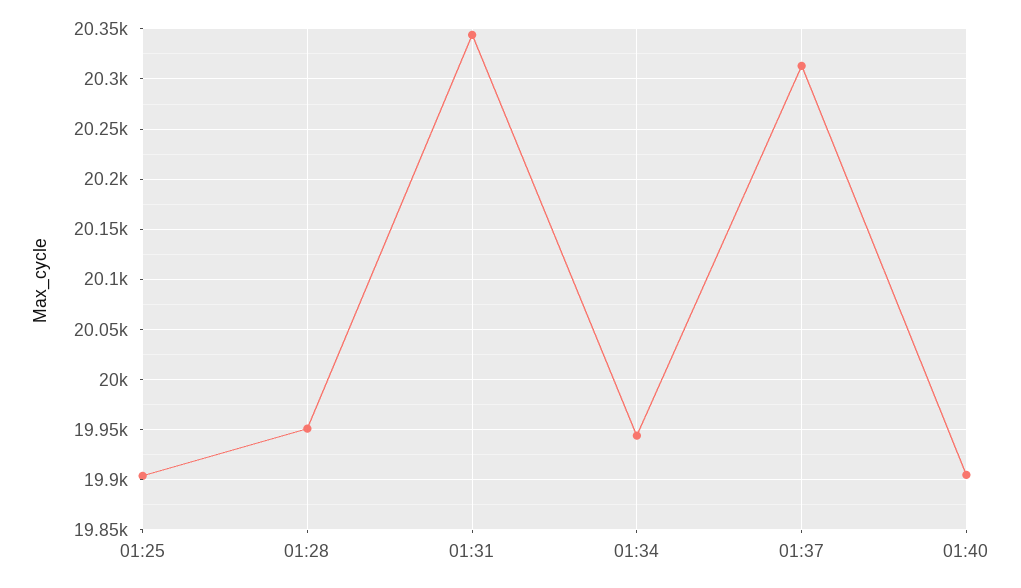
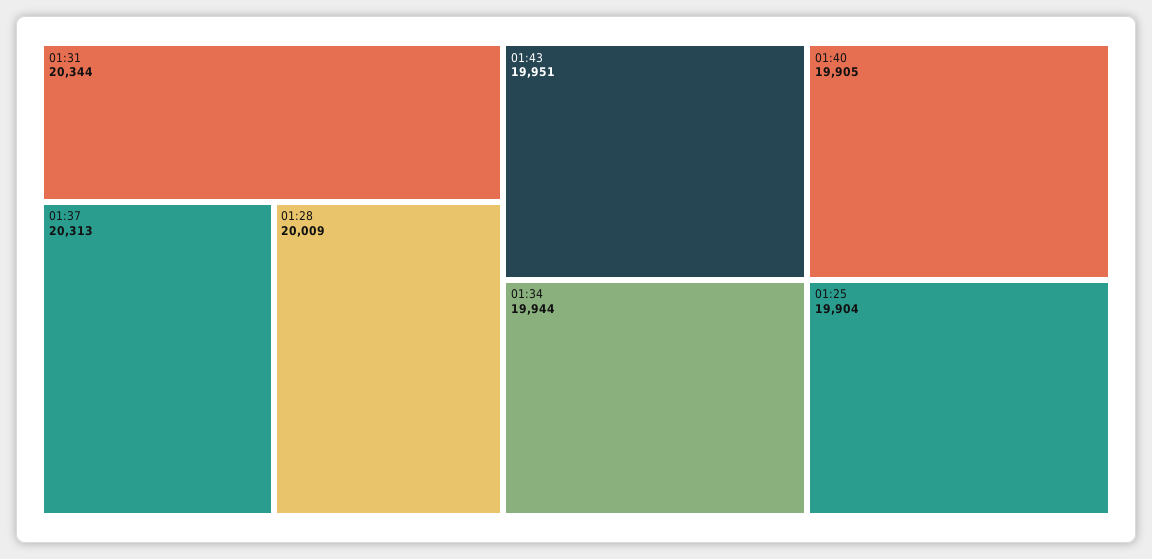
01:28: 19950 -> 20009
01:43: none -> 19951

